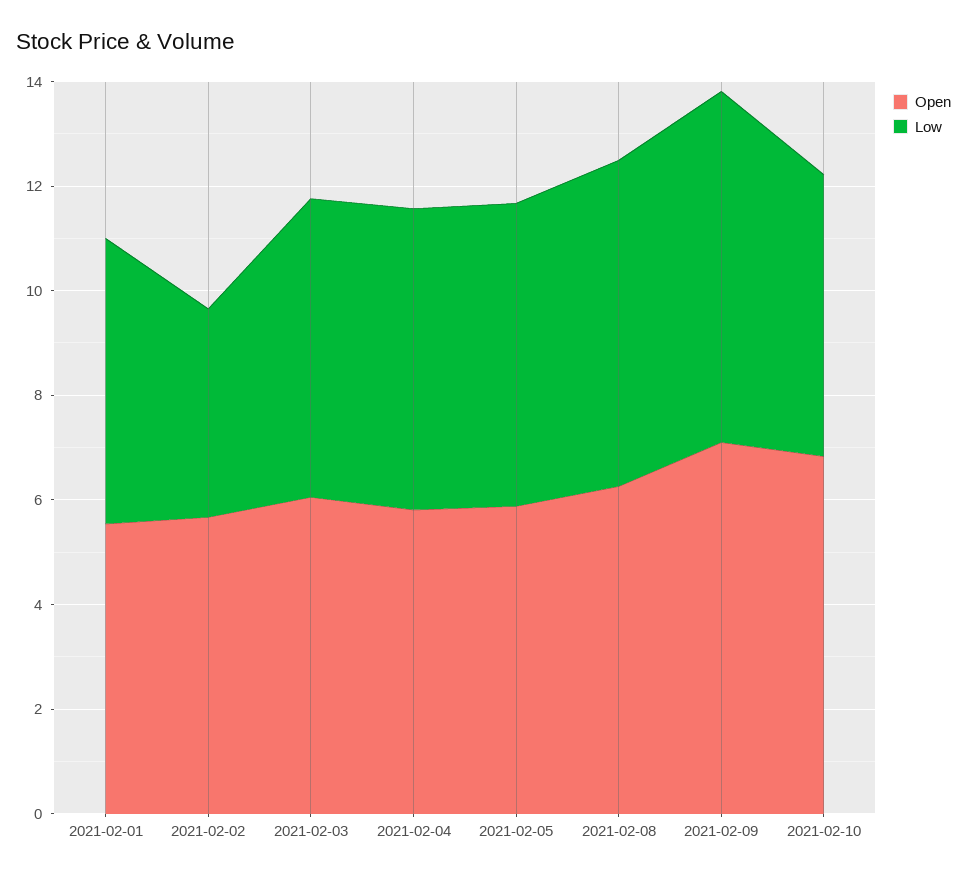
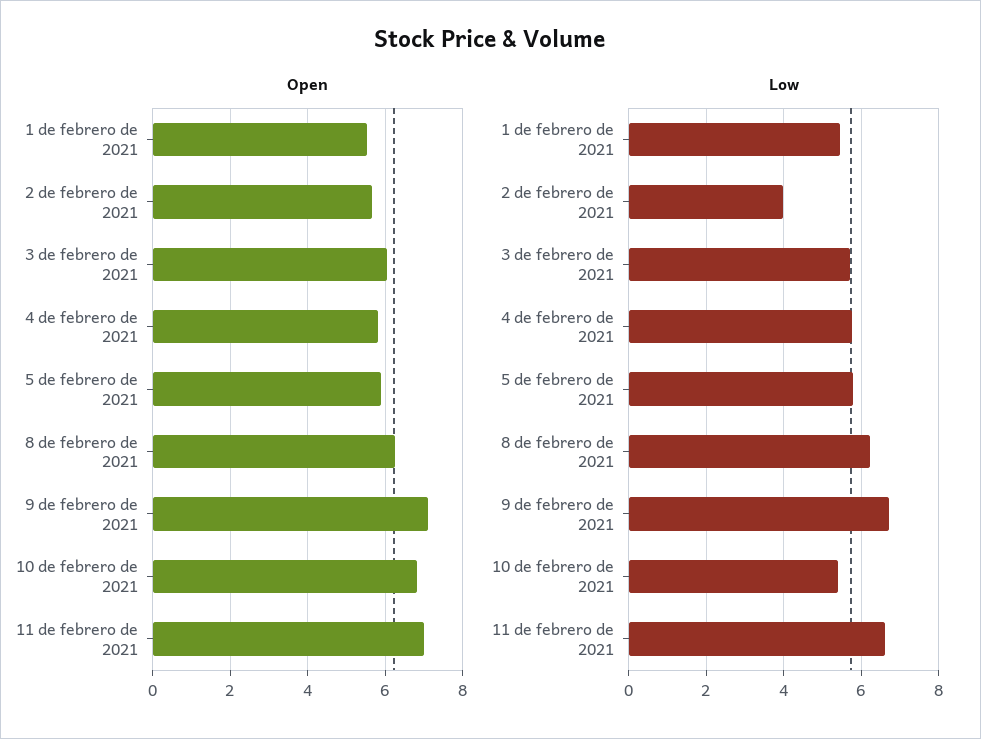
Open, 11 de febrero de 2021: none -> 7
Low, 11 de febrero de 2021: none -> 6.6

